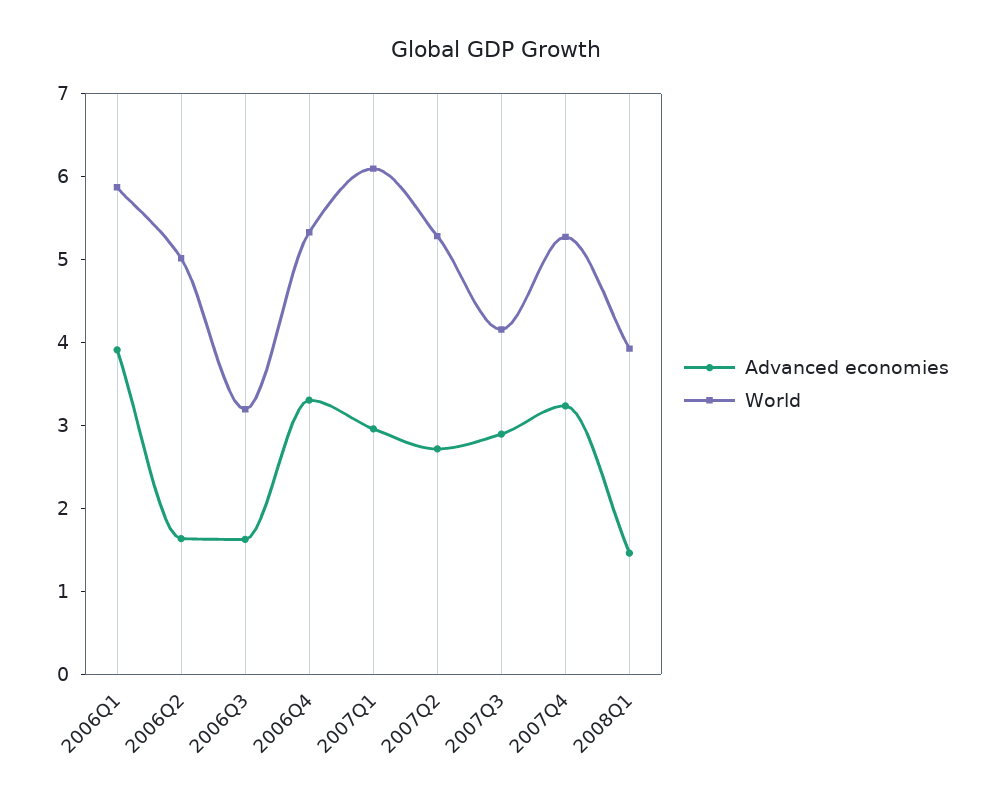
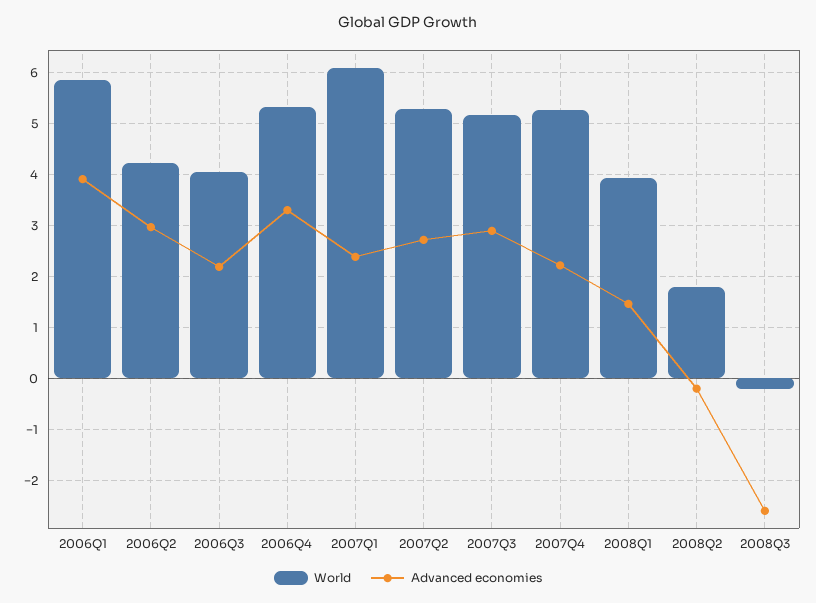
Advanced economies, 2006Q2: 1.6 -> 3
World, 2006Q2: 5 -> 4.2
Advanced economies, 2006Q3: 1.6 -> 2.2
World, 2006Q3: 3.2 -> 4
Advanced economies, 2007Q1: 3 -> 2.4
World, 2007Q3: 4.2 -> 5.2
Advanced economies, 2007Q4: 3.2 -> 2.2
World, 2008Q2: none -> 1.8
Advanced economies, 2008Q2: none -> -0.2
World, 2008Q3: none -> -0.2
Advanced economies, 2008Q3: none -> -2.6

